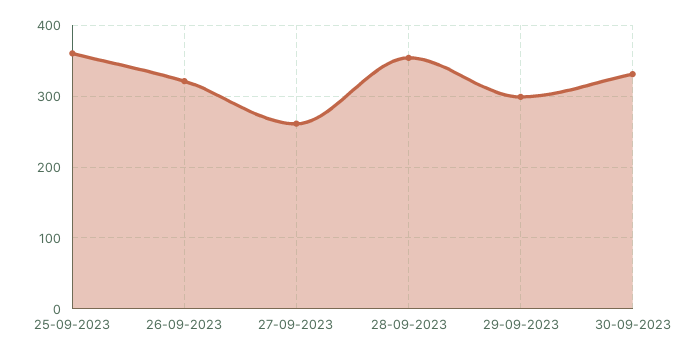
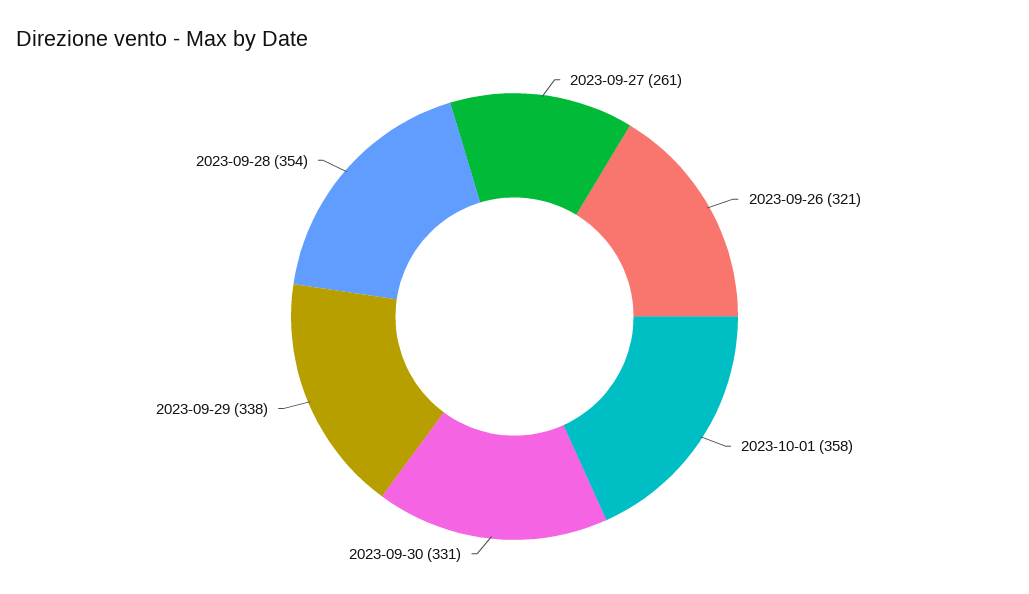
25-09-2023: 360 -> none
29-09-2023: 300 -> 338
2023-10-01: none -> 358

